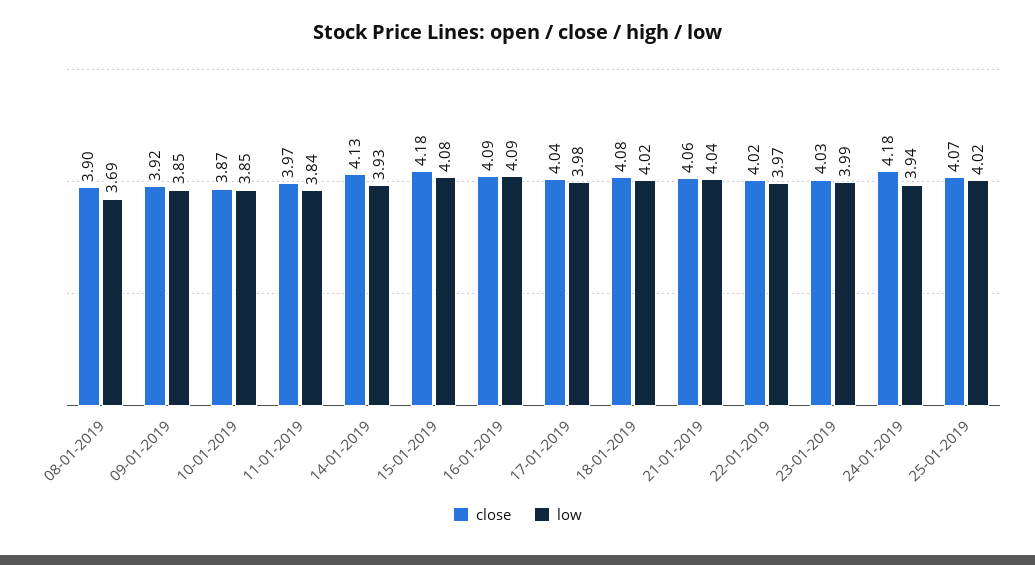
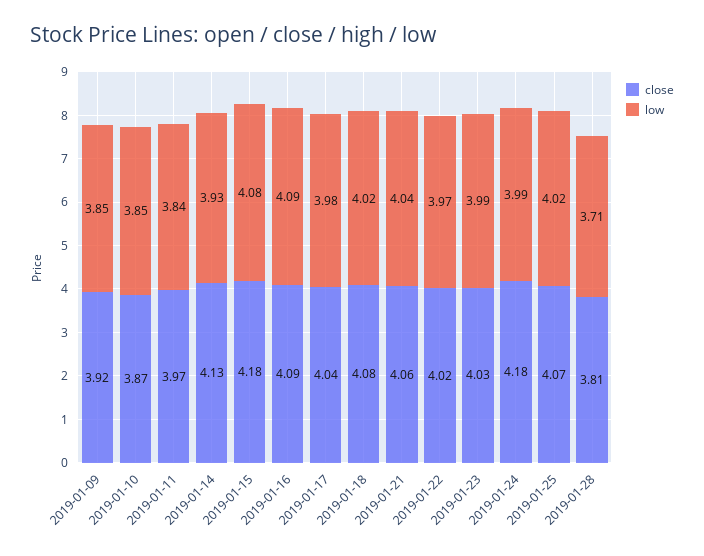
close, 08-01-2019: 3.9 -> none
low, 08-01-2019: 3.69 -> none
low, 24-01-2019: 3.94 -> 3.99
close, 2019-01-28: none -> 3.81
low, 2019-01-28: none -> 3.71

